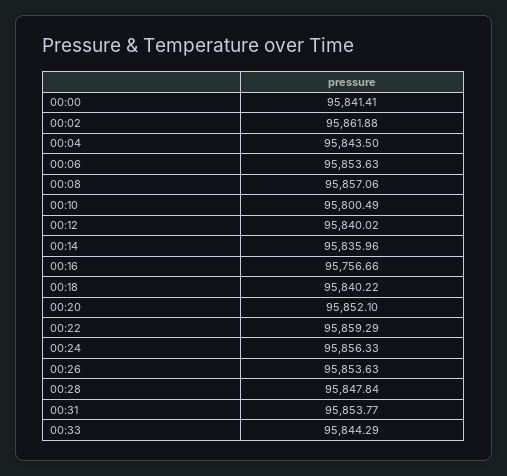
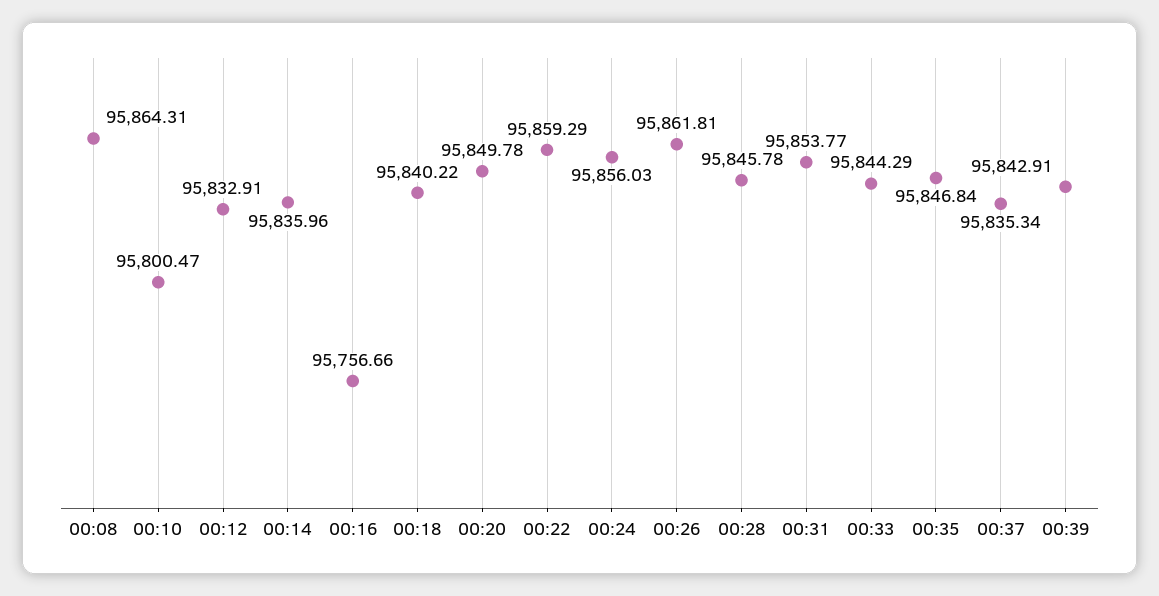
00:00: 95841.41 -> none
00:02: 95861.88 -> none
00:04: 95843.5 -> none
00:06: 95853.63 -> none
00:08: 95857.06 -> 95864.31
00:10: 95800.49 -> 95800.47
00:12: 95840.02 -> 95832.91
00:20: 95852.1 -> 95849.78
00:24: 95856.33 -> 95856.03
00:26: 95853.63 -> 95861.81
00:28: 95847.84 -> 95845.78
00:35: none -> 95846.84
00:37: none -> 95835.34
00:39: none -> 95842.91

